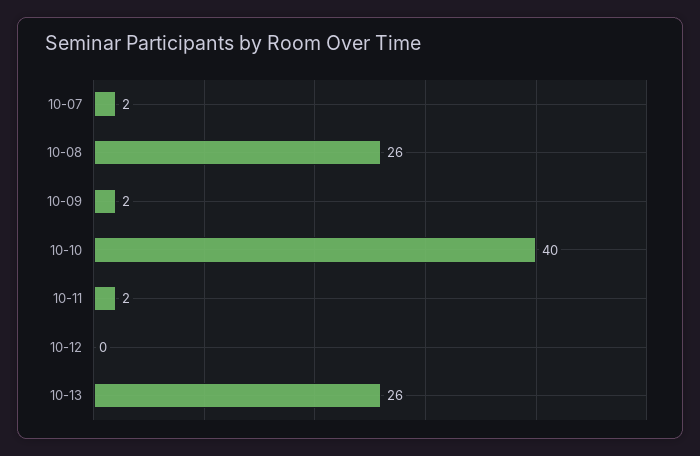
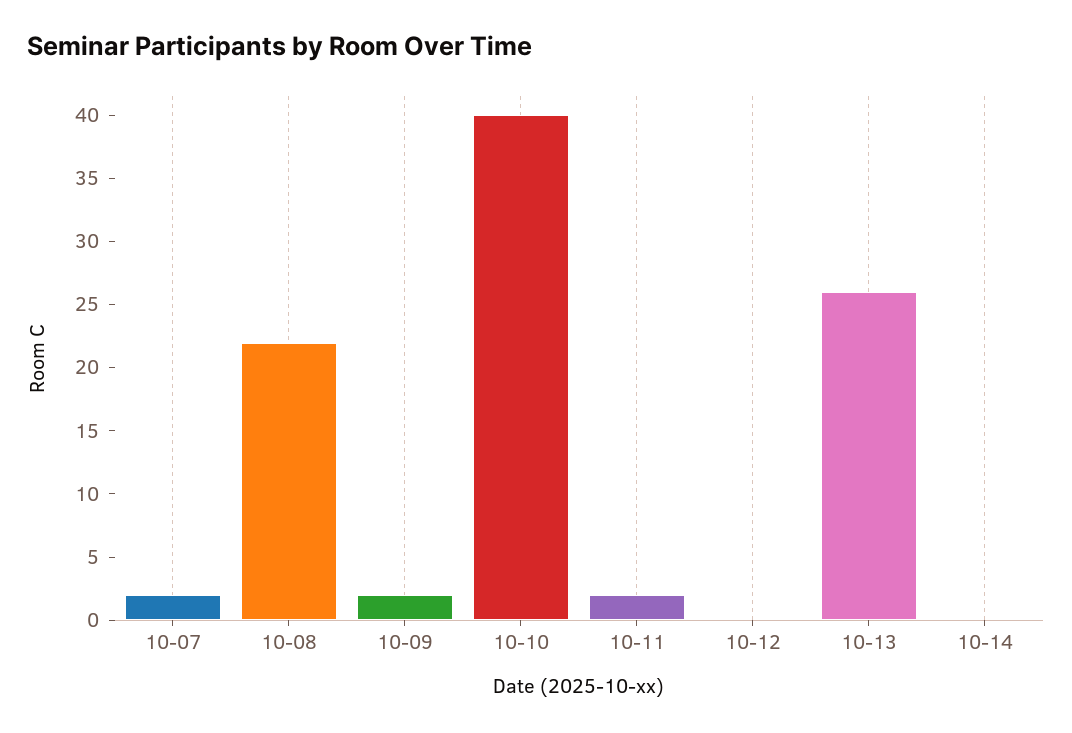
10-08: 26 -> 22
10-14: none -> 0

